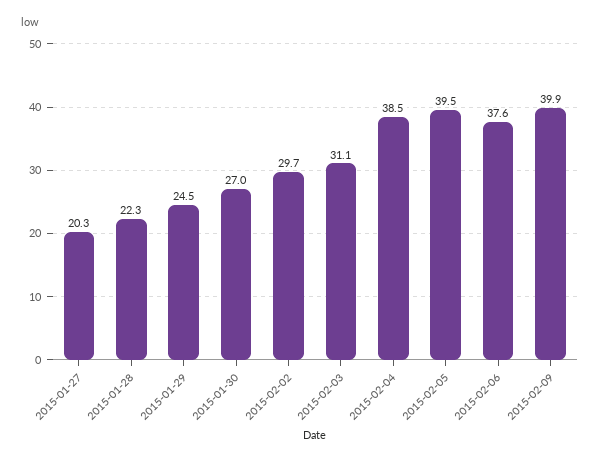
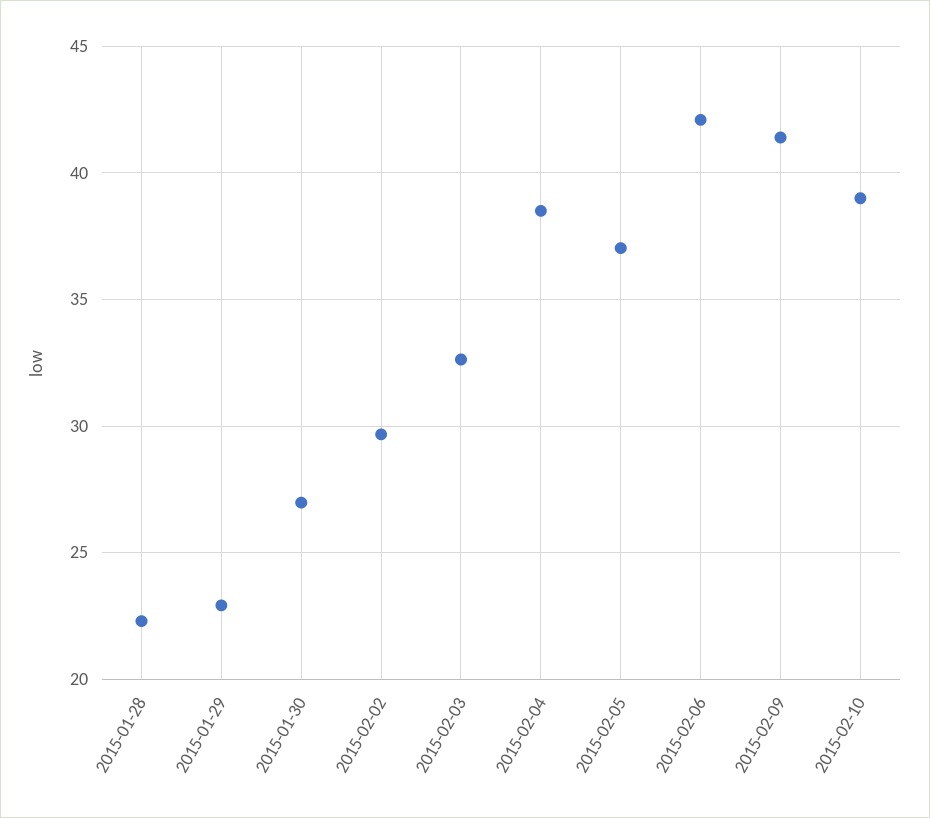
2015-01-27: 20.3 -> none
2015-01-29: 24.5 -> 23
2015-02-03: 31.1 -> 32.5
2015-02-05: 39.5 -> 37
2015-02-06: 37.6 -> 42
2015-02-09: 39.9 -> 41.5
2015-02-10: none -> 39

